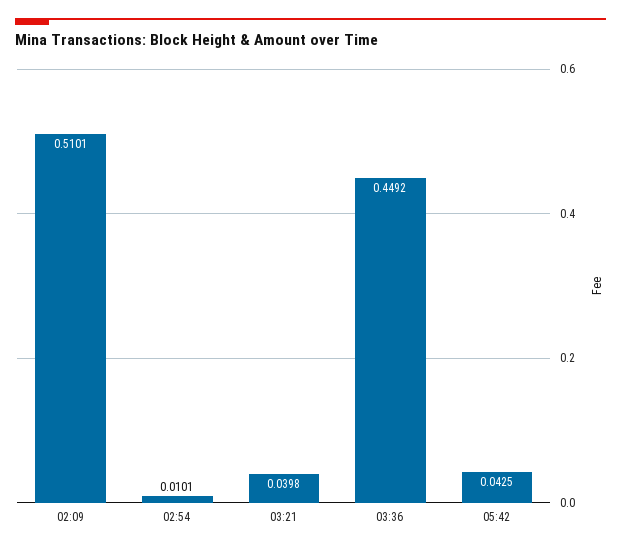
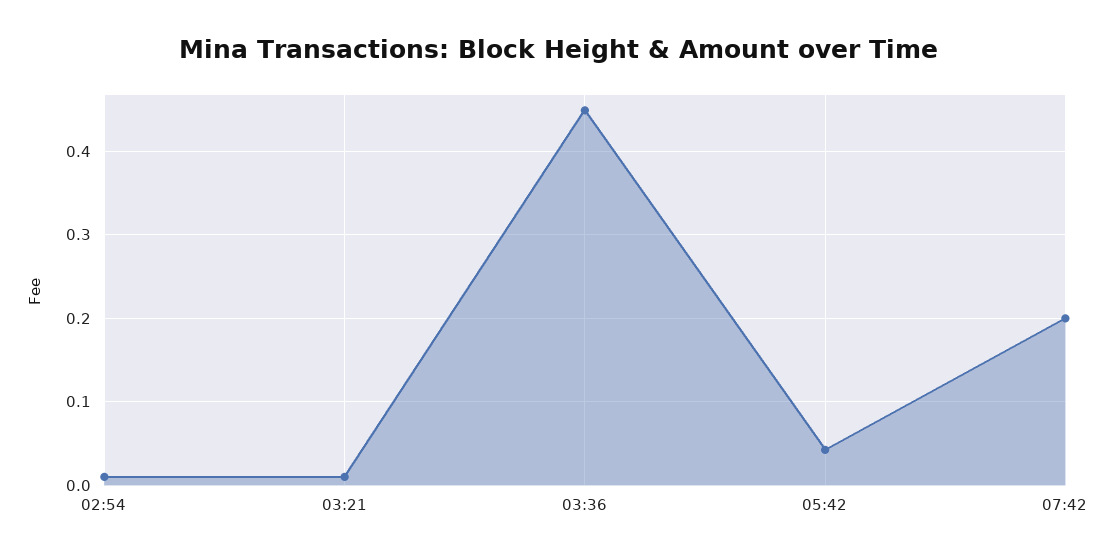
02:09: 0.5101 -> none
03:21: 0.0398 -> 0.01
07:42: none -> 0.2

